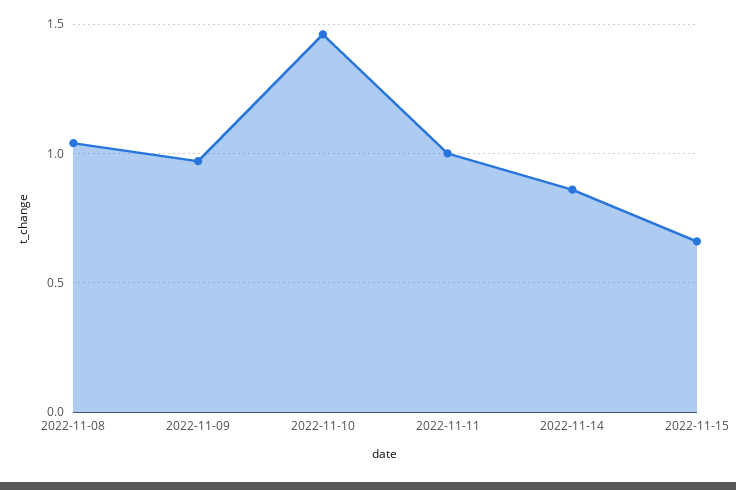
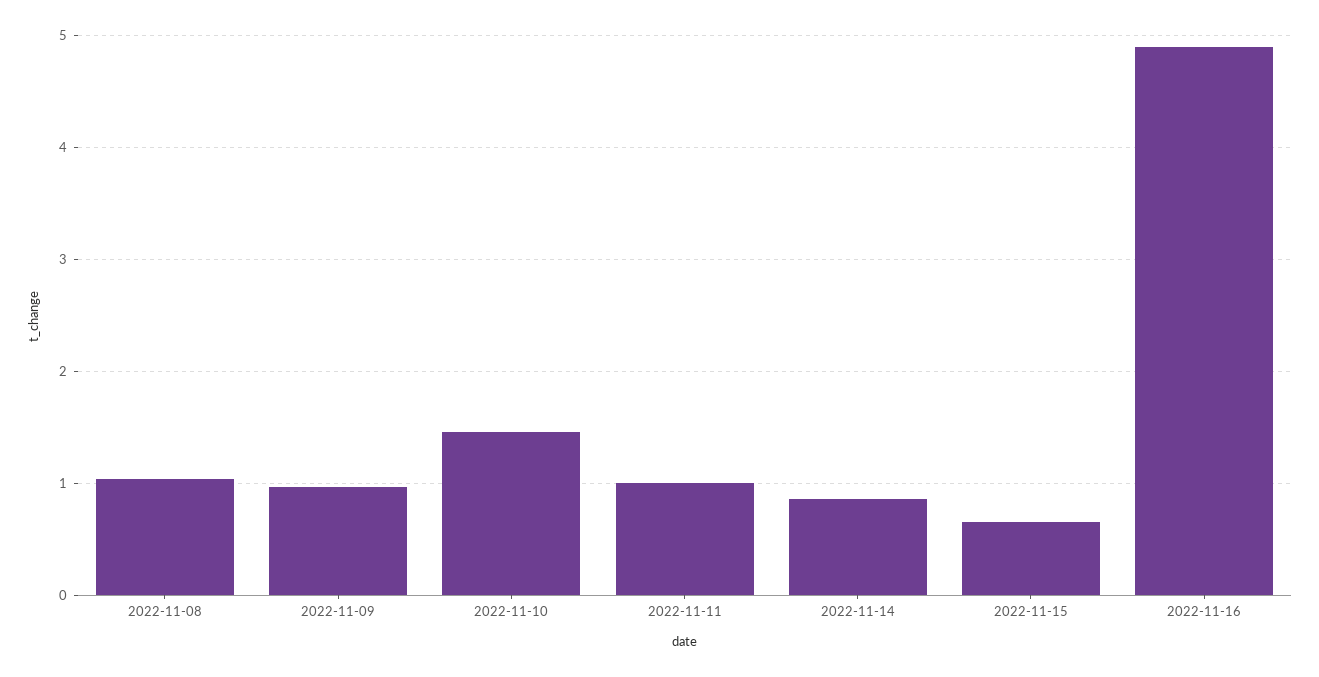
2022-11-16: none -> 4.9

